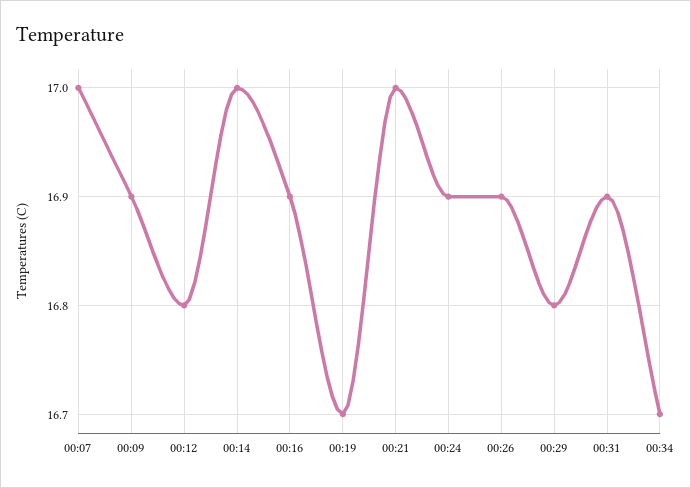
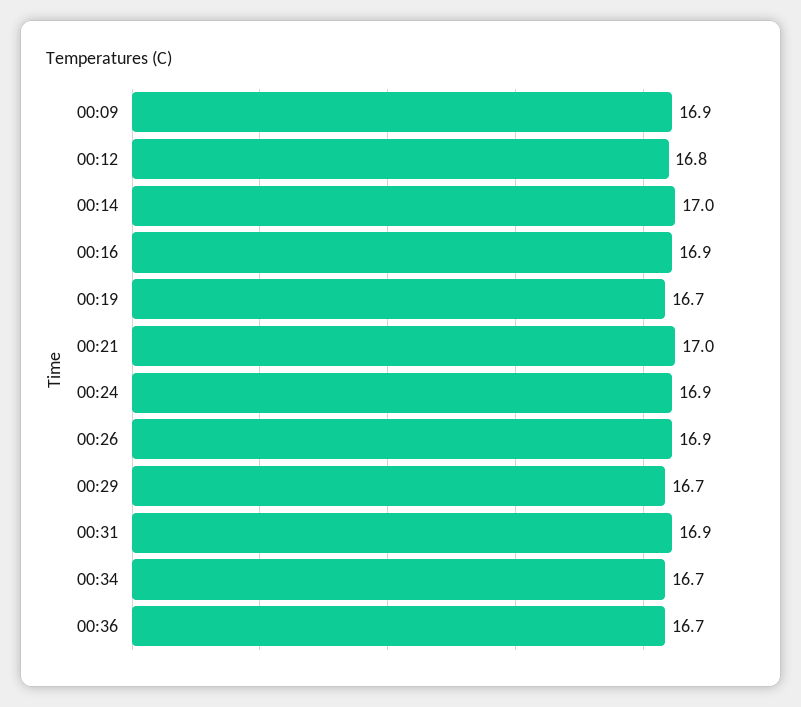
00:07: 17 -> none
00:29: 16.8 -> 16.7
00:36: none -> 16.7

